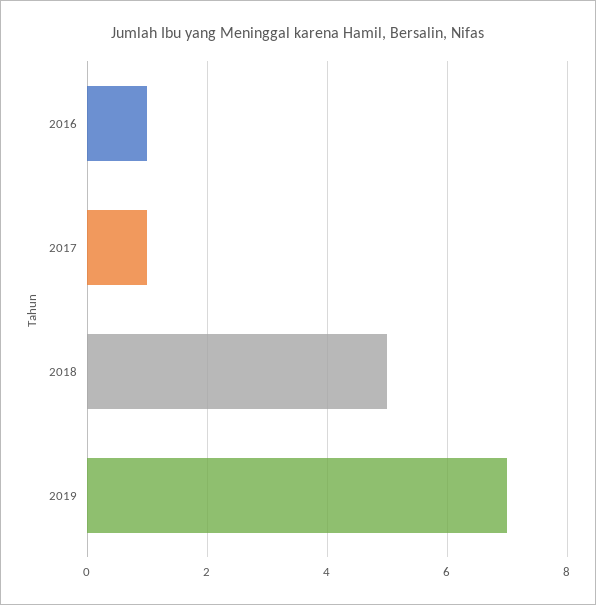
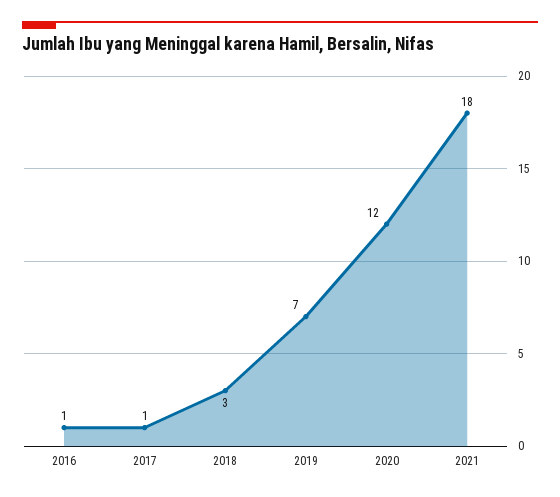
2018: 5 -> 3
2020: none -> 12
2021: none -> 18

